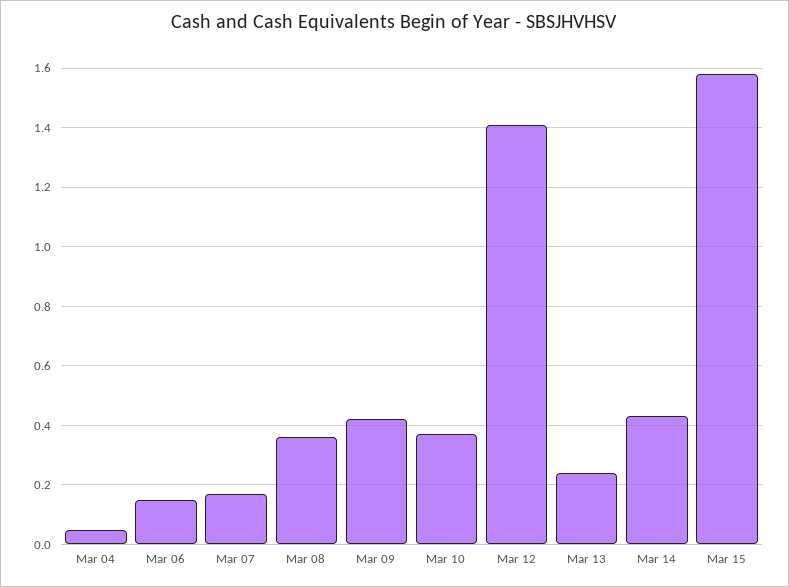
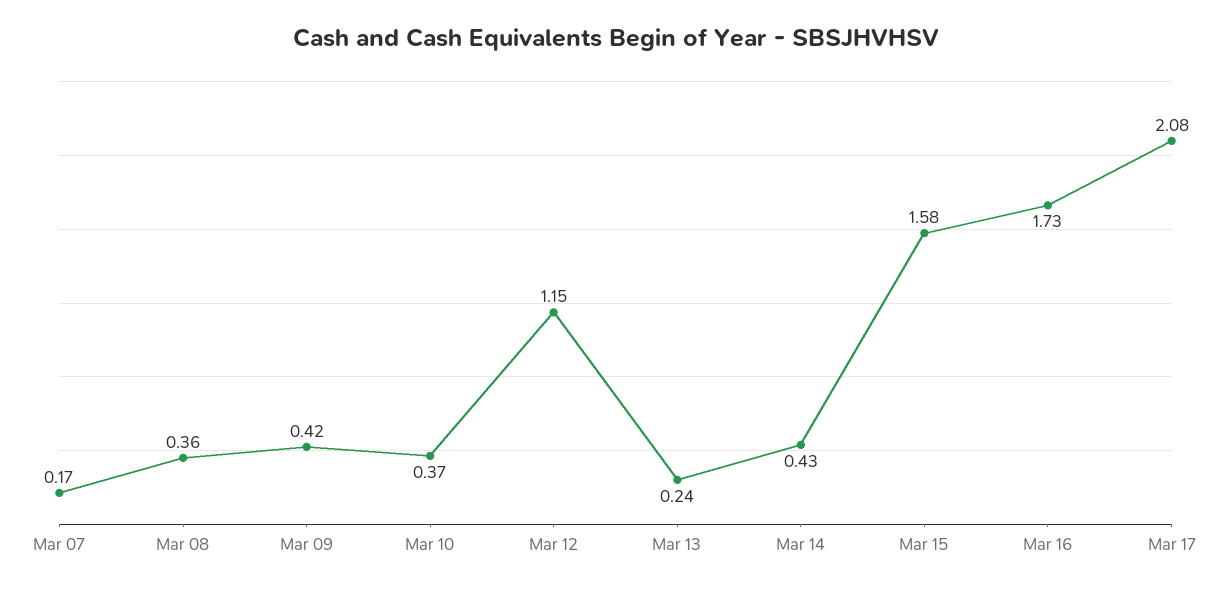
Mar 04: 0.05 -> none
Mar 06: 0.15 -> none
Mar 12: 1.4 -> 1.15
Mar 16: none -> 1.73
Mar 17: none -> 2.08

